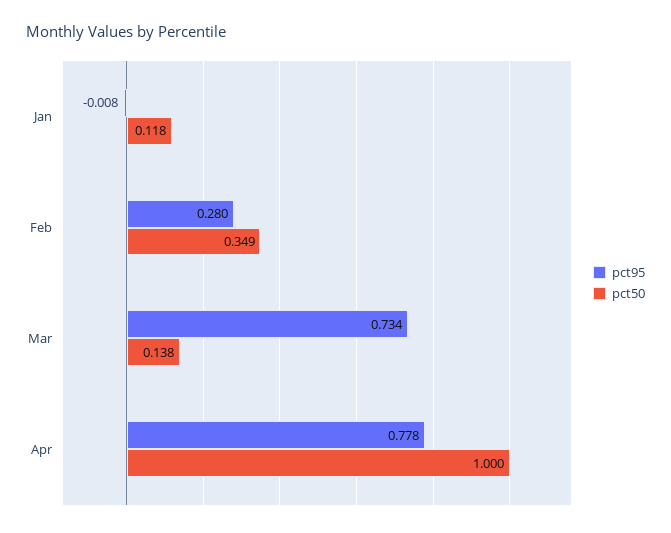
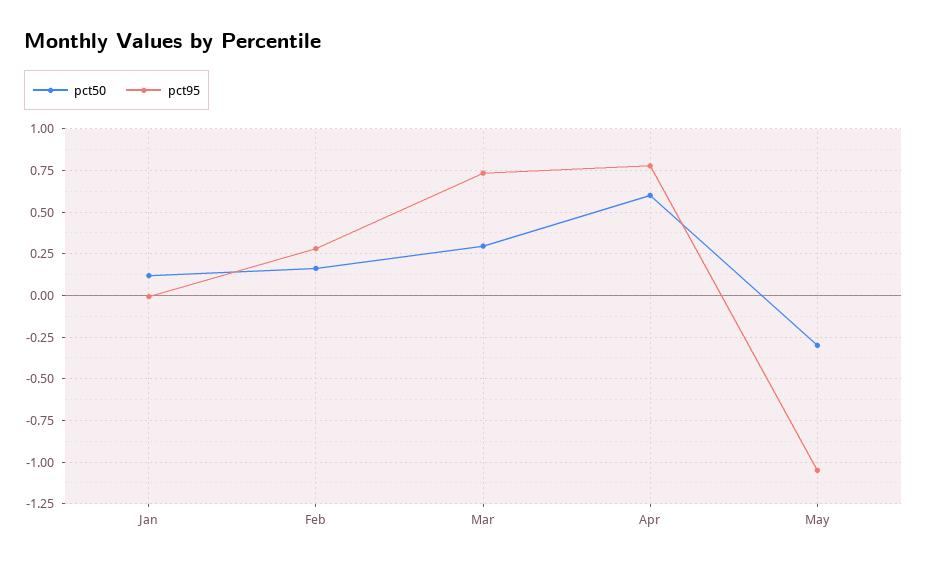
pct50, Feb: 0.349 -> 0.15
pct50, Mar: 0.138 -> 0.3
pct50, Apr: 1 -> 0.6
pct50, May: none -> -0.3
pct95, May: none -> -1.05

